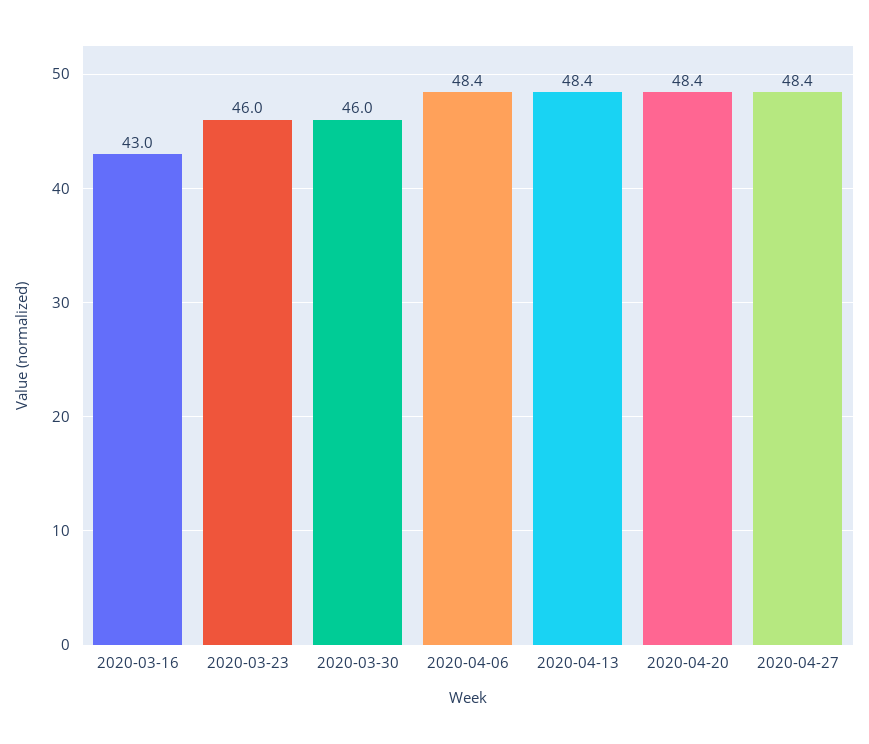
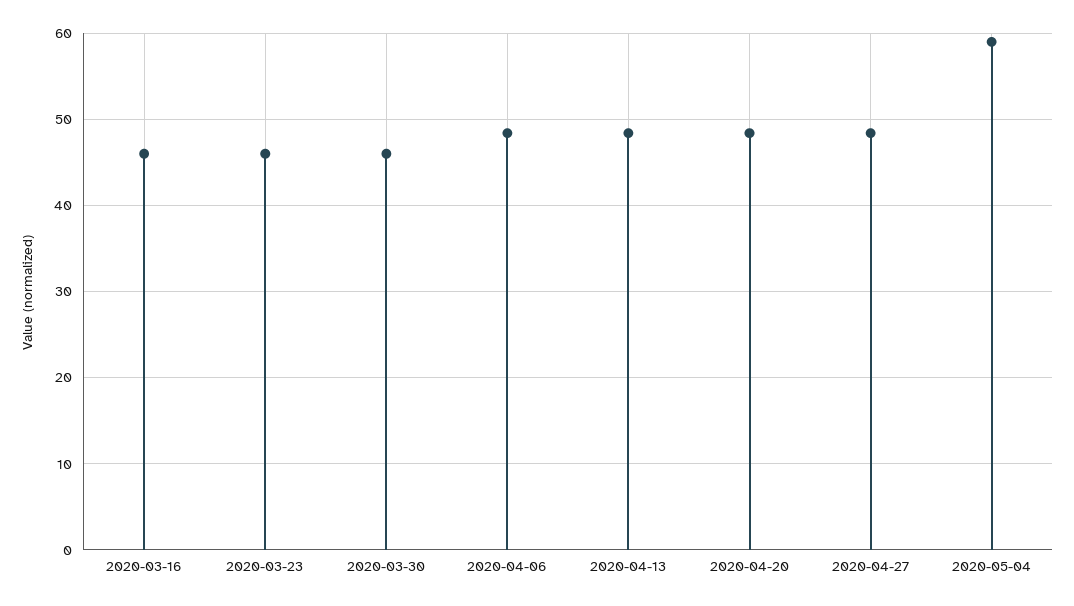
2020-03-16: 43 -> 46
2020-05-04: none -> 59

